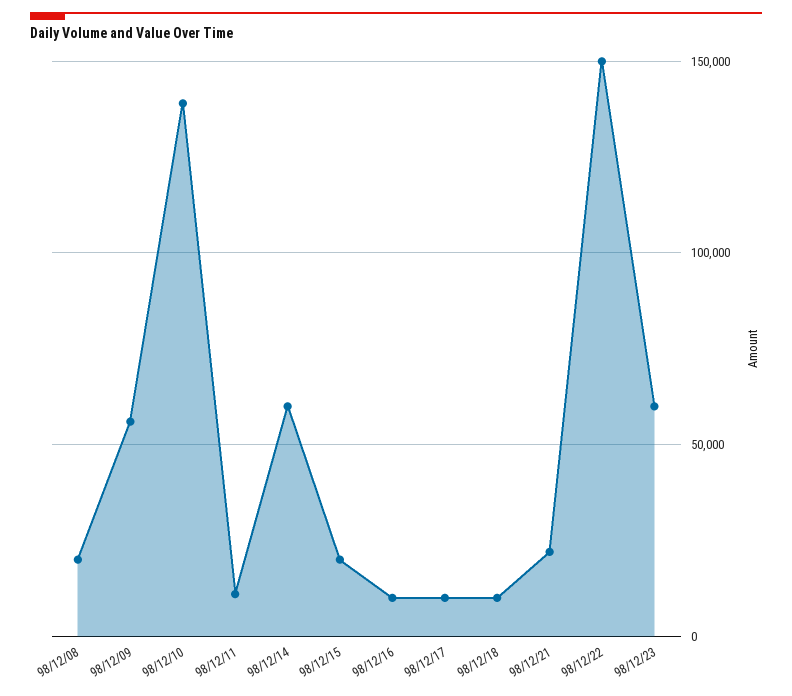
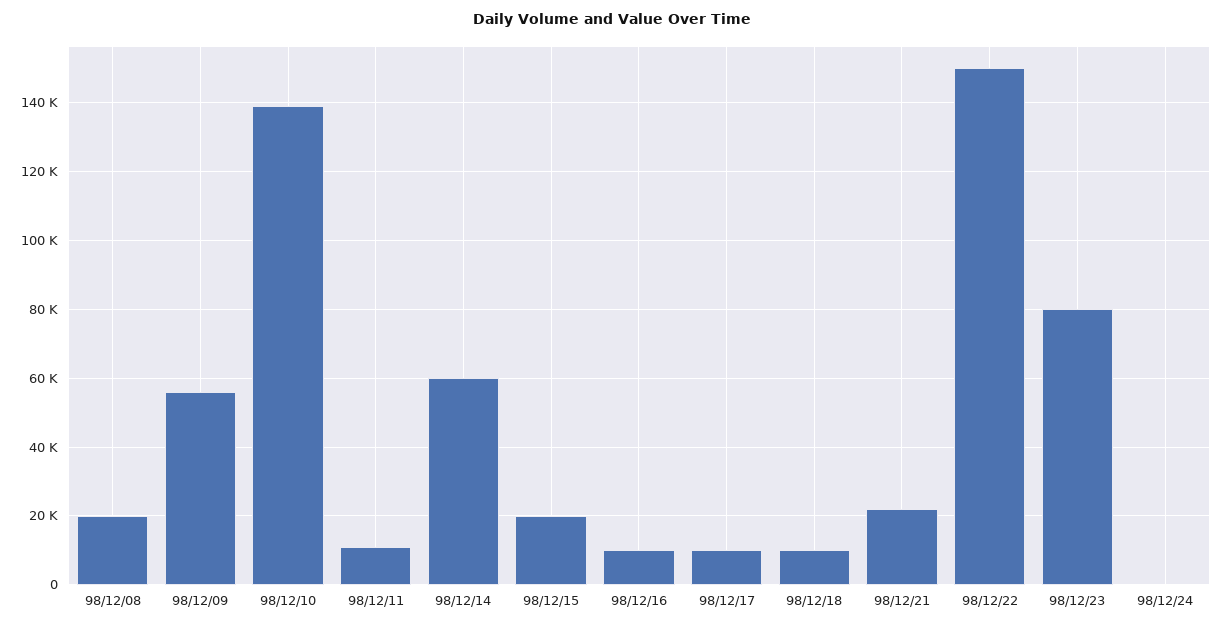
98/12/23: 60000 -> 80000
98/12/24: none -> 0

